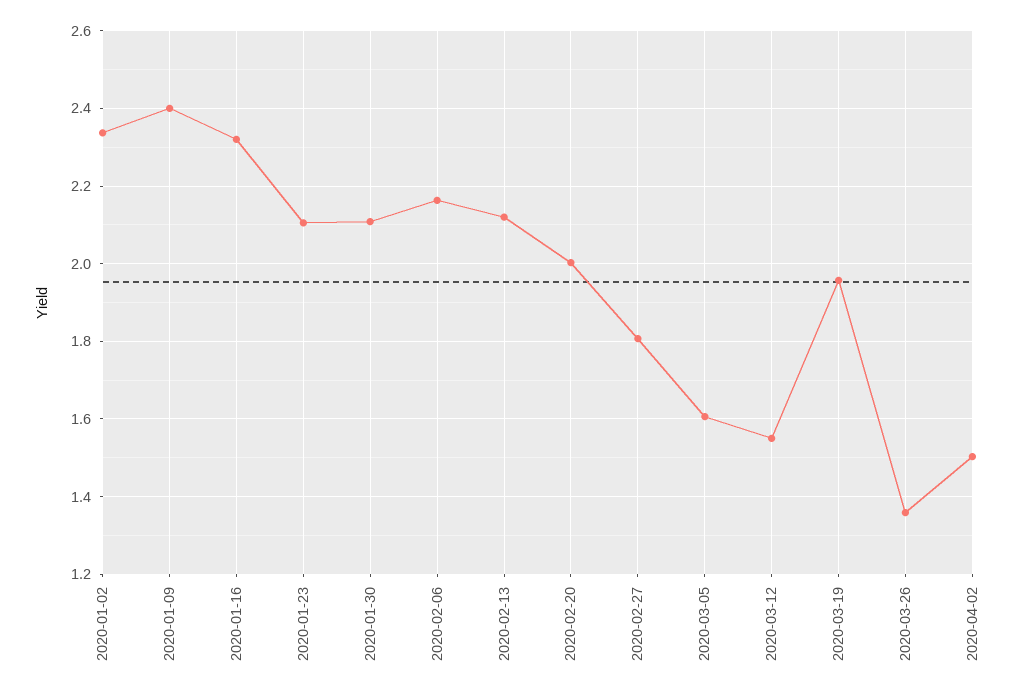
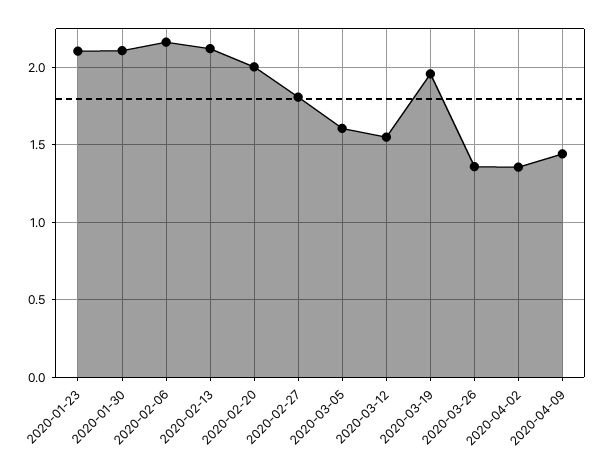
2020-01-02: 2.34 -> none
2020-01-09: 2.4 -> none
2020-01-16: 2.32 -> none
2020-04-02: 1.5 -> 1.35
2020-04-09: none -> 1.45

